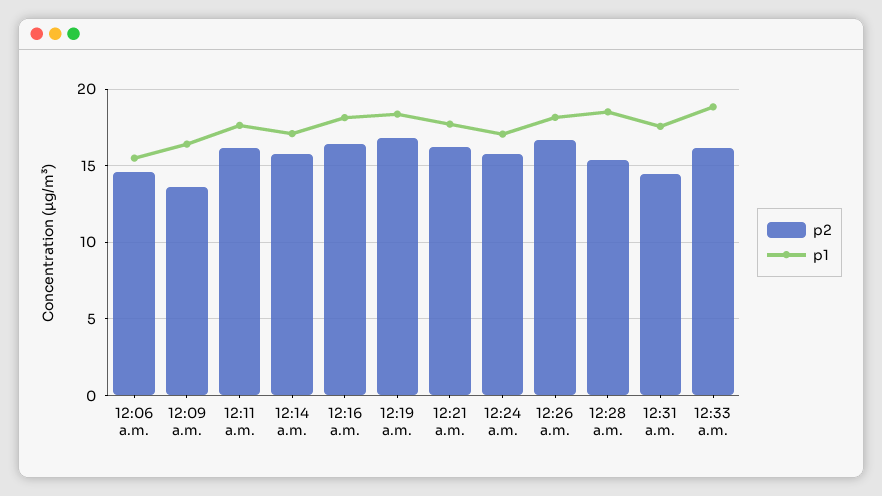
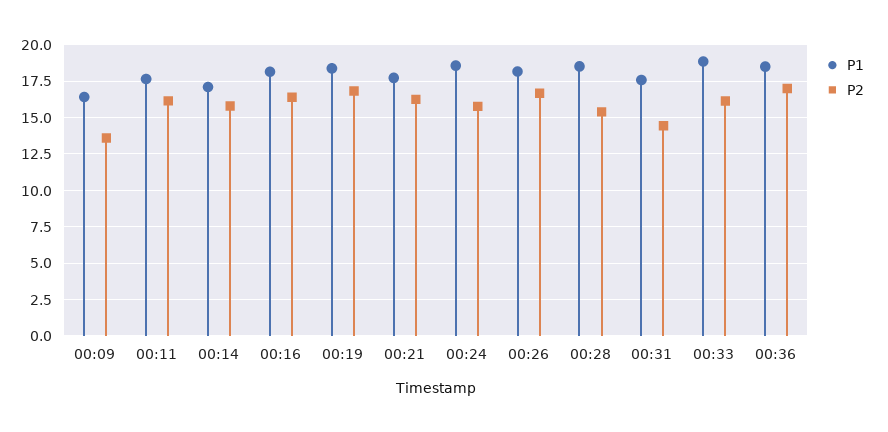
p2, 12:06 a.m.: 14.5 -> none
p1, 12:06 a.m.: 15.5 -> none
p1, 12:24 a.m.: 17 -> 18.5
p1, 00:36: none -> 18.5
p2, 00:36: none -> 17

